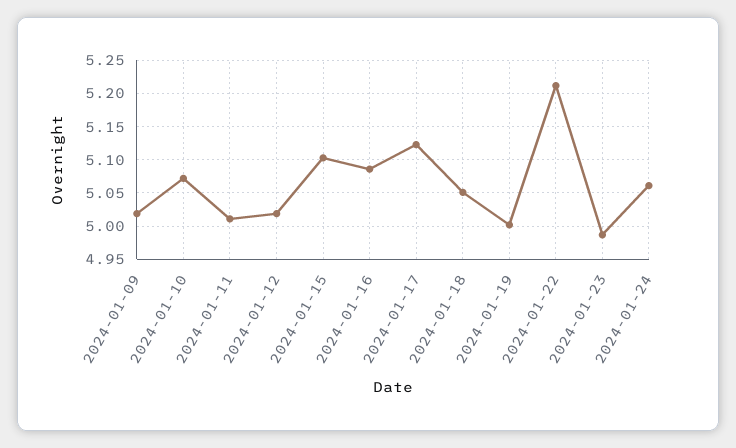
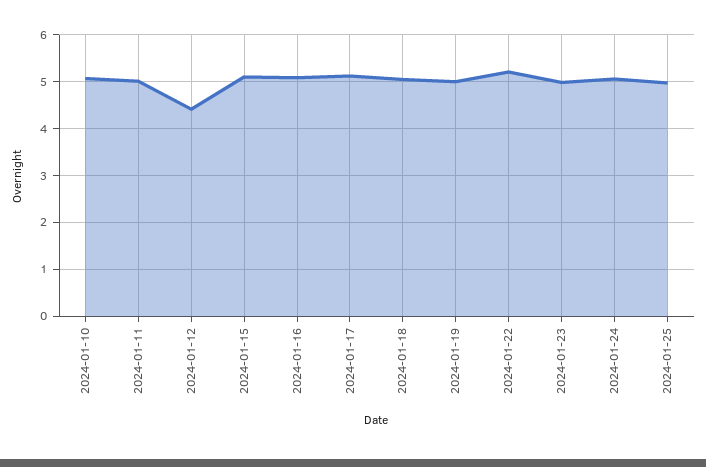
2024-01-09: 5.02 -> none
2024-01-12: 5.02 -> 4.4
2024-01-25: none -> 5

